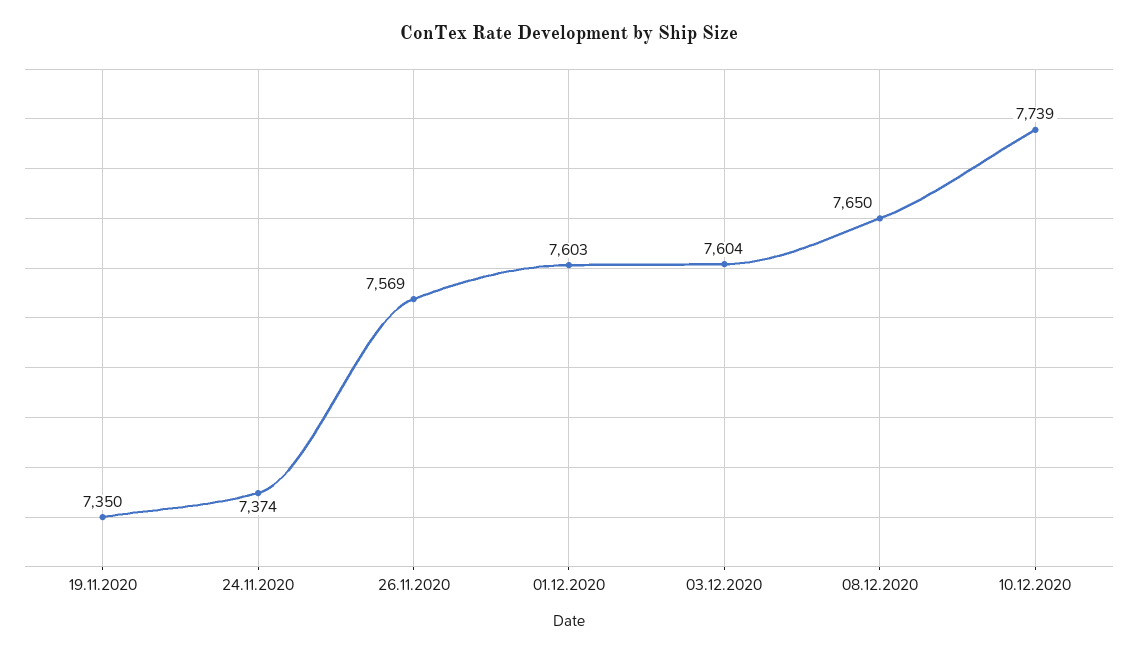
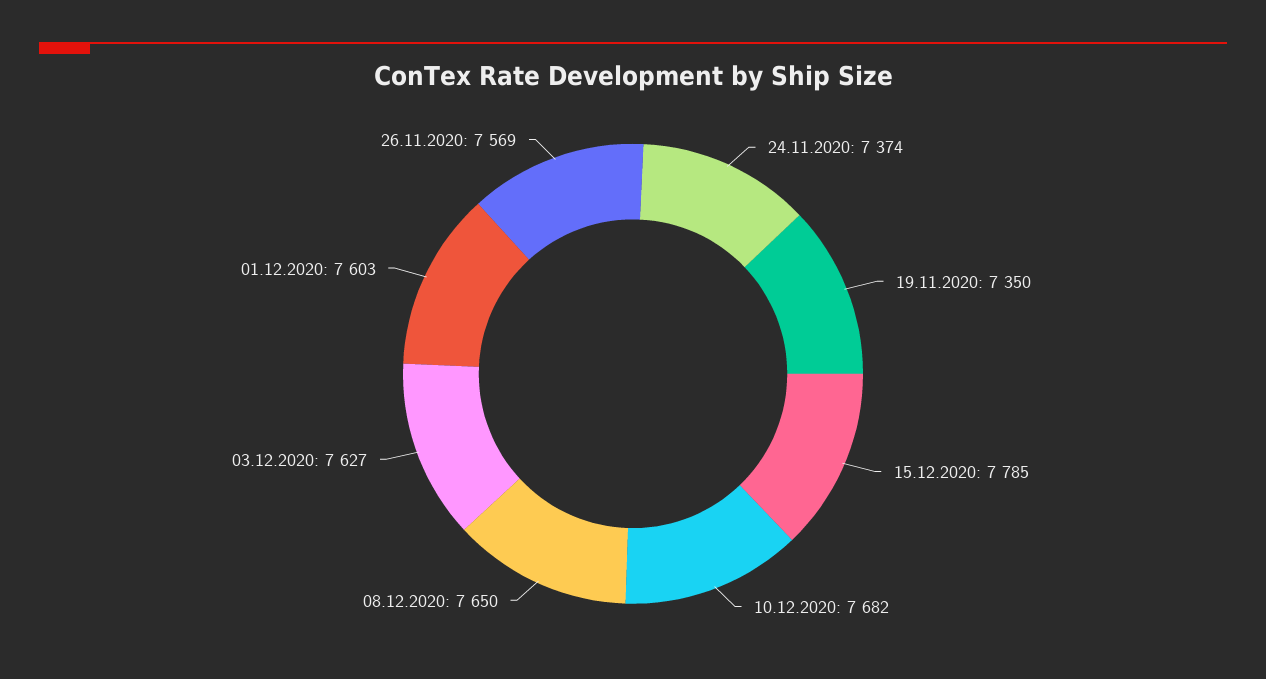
03.12.2020: 7604 -> 7627
10.12.2020: 7739 -> 7682
15.12.2020: none -> 7785

